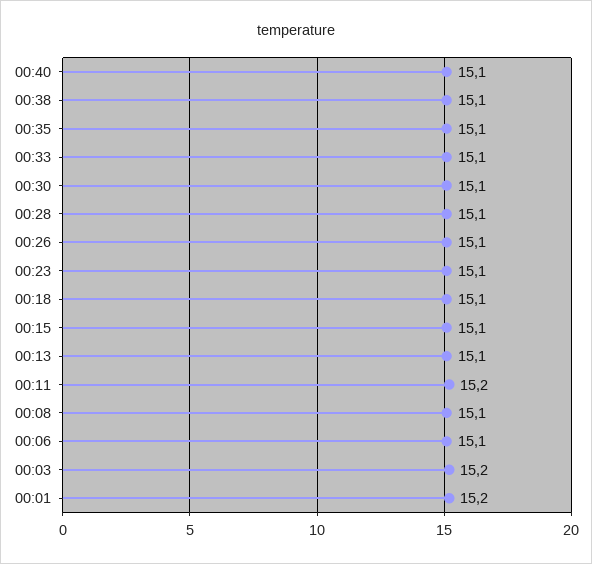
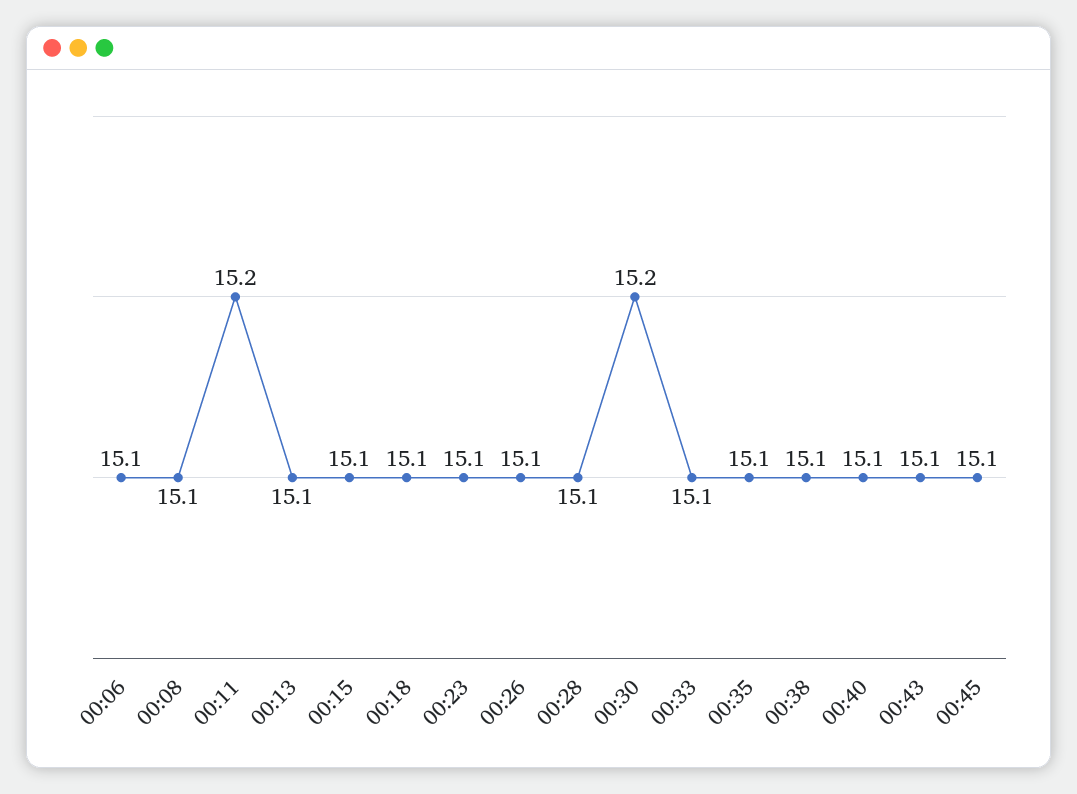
00:30: 15.1 -> 15.2
00:03: 15.2 -> none
00:01: 15.2 -> none
00:43: none -> 15.1
00:45: none -> 15.1

